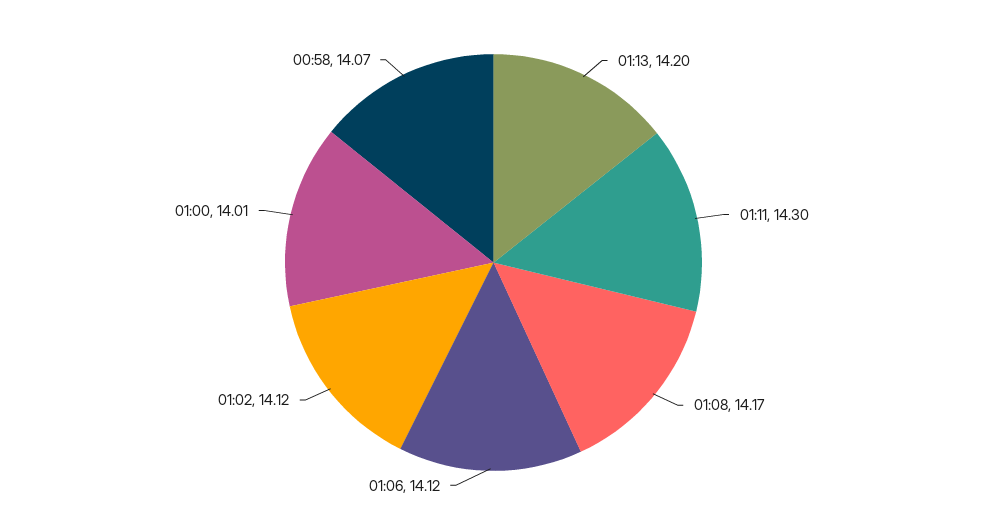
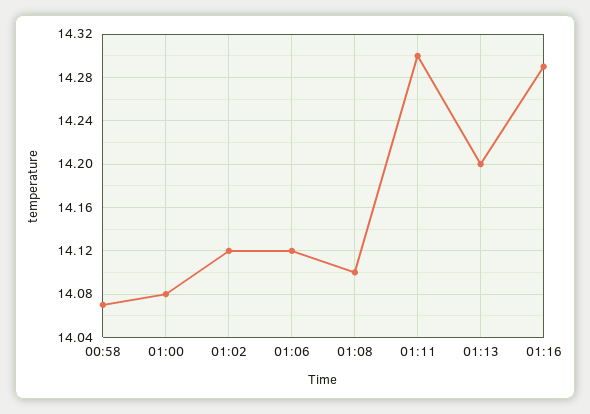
01:08: 14.17 -> 14.1
01:00: 14.01 -> 14.08
01:16: none -> 14.29

